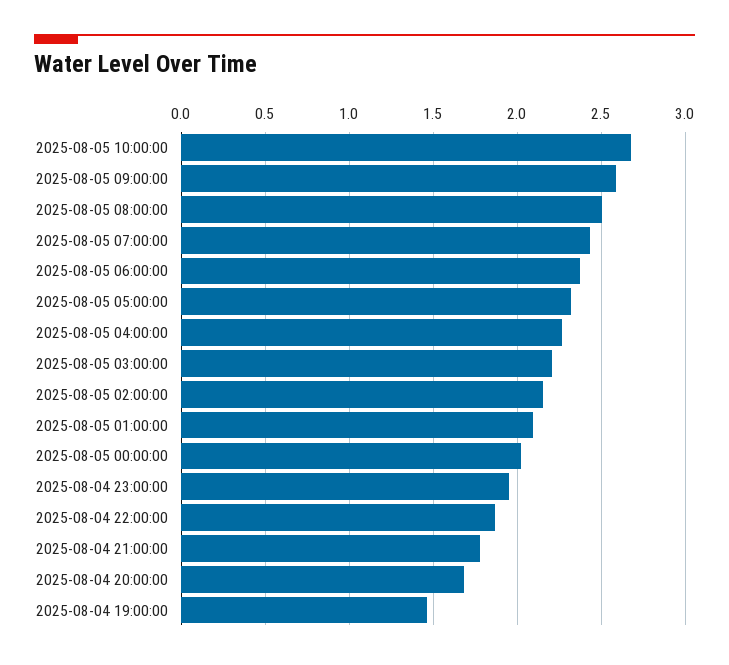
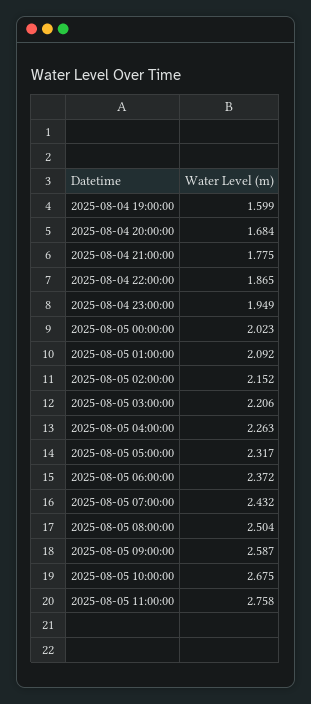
2025-08-04 19:00:00: 1.45 -> 1.599
2025-08-05 11:00:00: none -> 2.758

